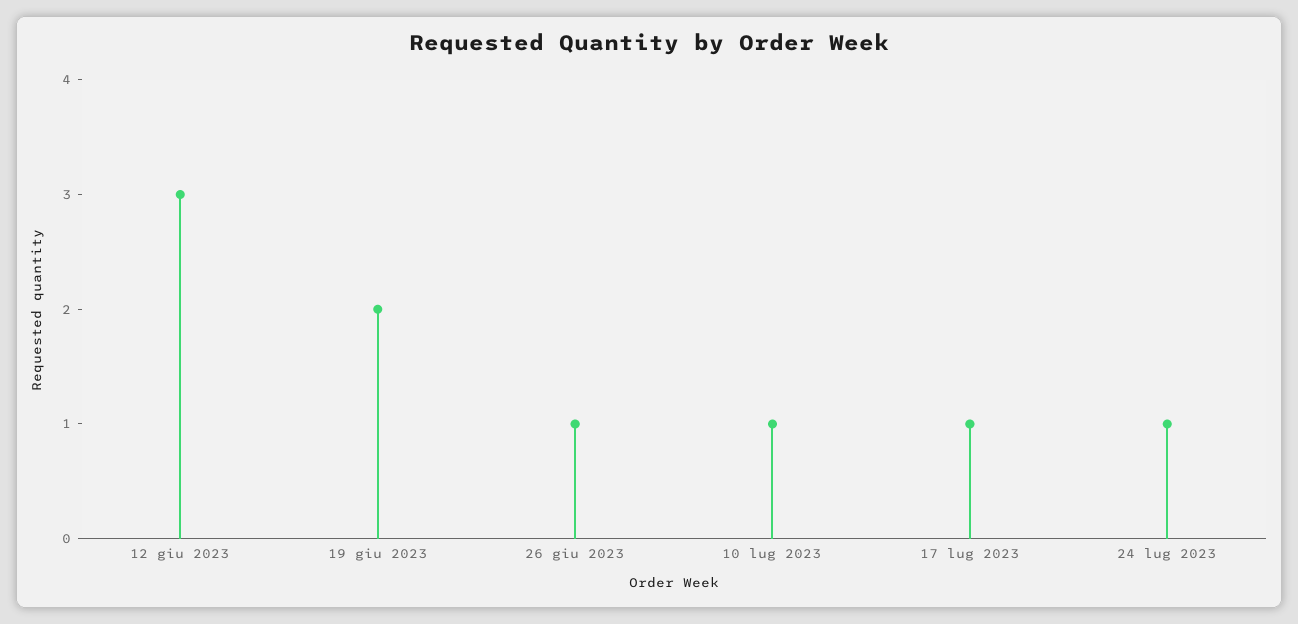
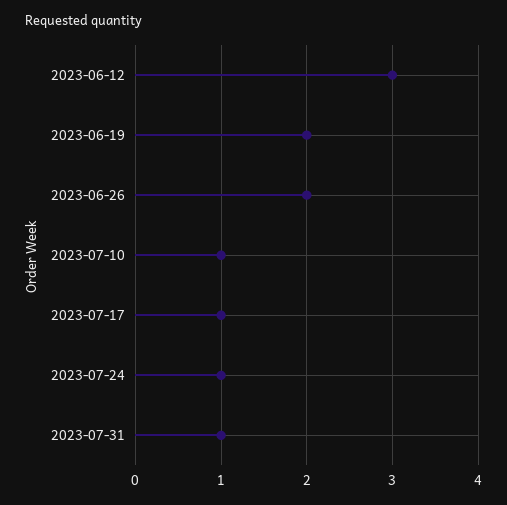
26 giu 2023: 1 -> 2
2023-07-31: none -> 1

